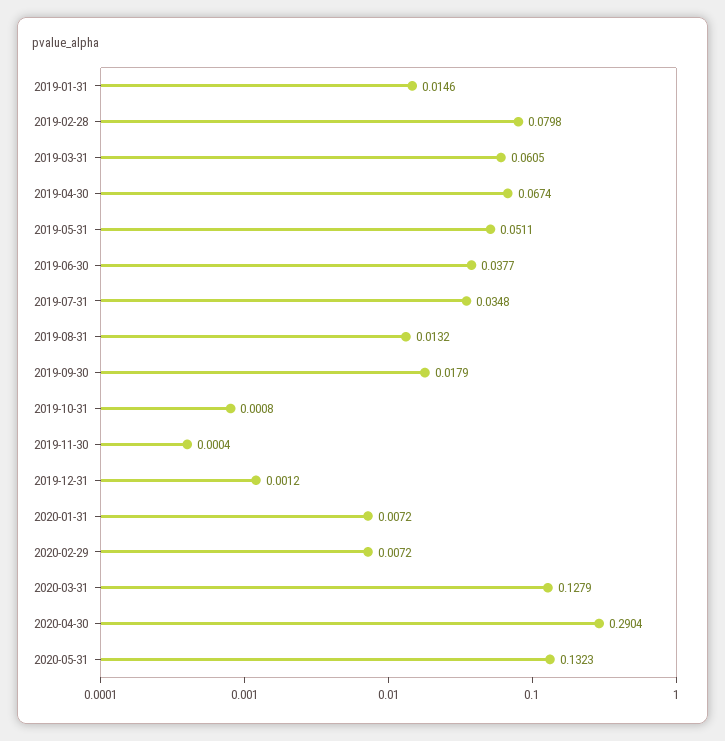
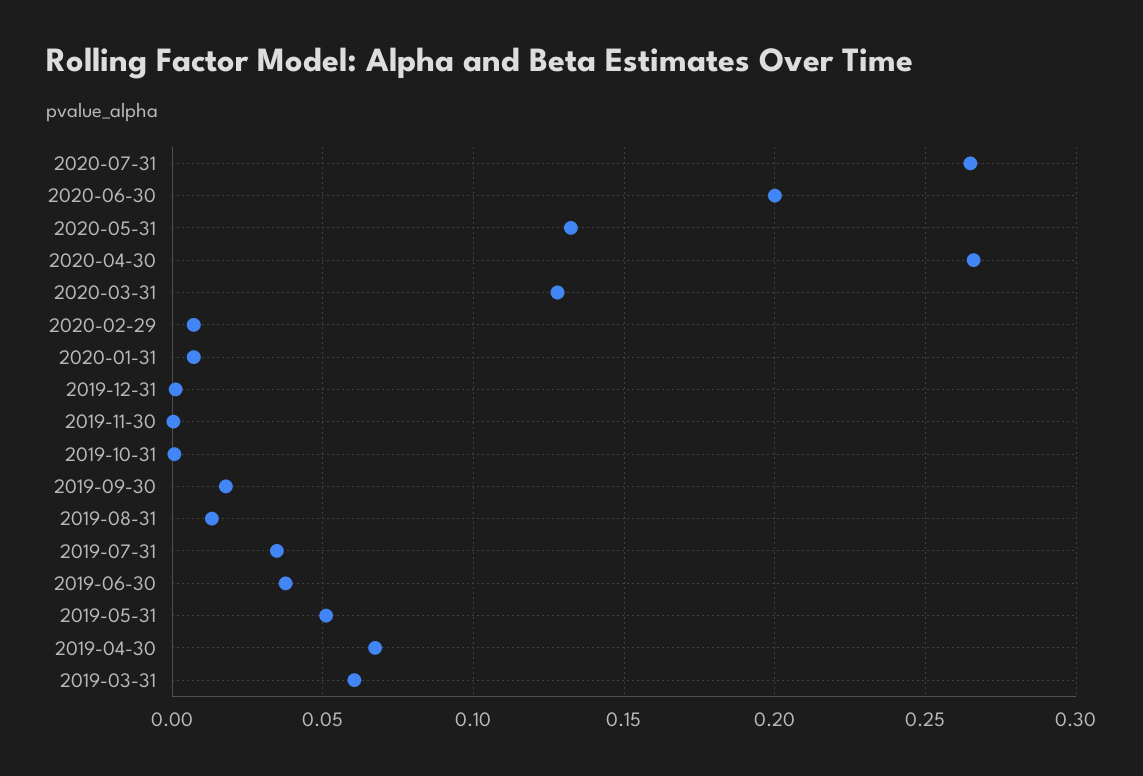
2019-01-31: 0.0146 -> none
2019-02-28: 0.0798 -> none
2020-04-30: 0.2904 -> 0.265
2020-07-31: none -> 0.265
2020-06-30: none -> 0.2

